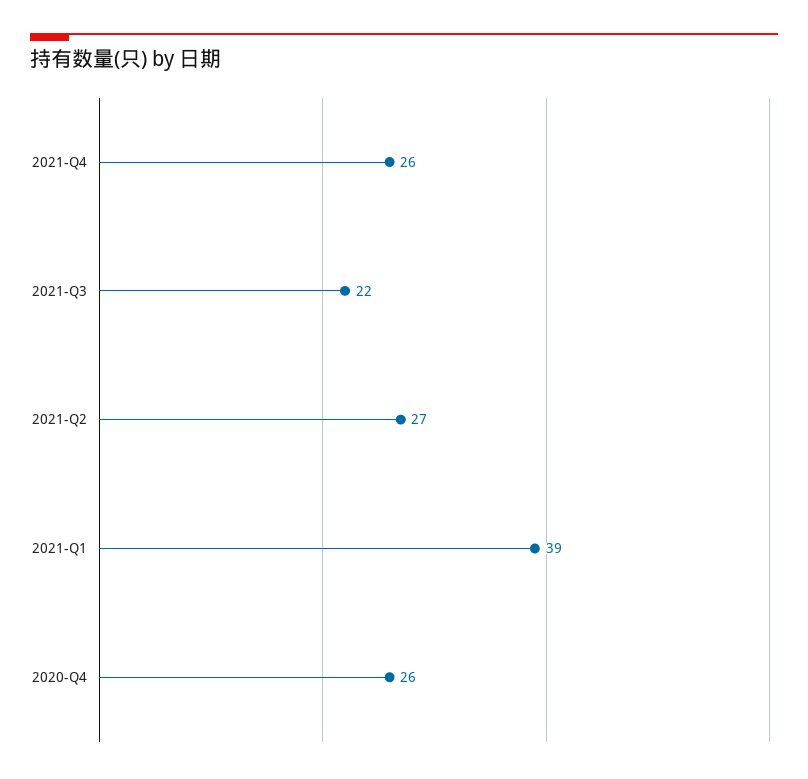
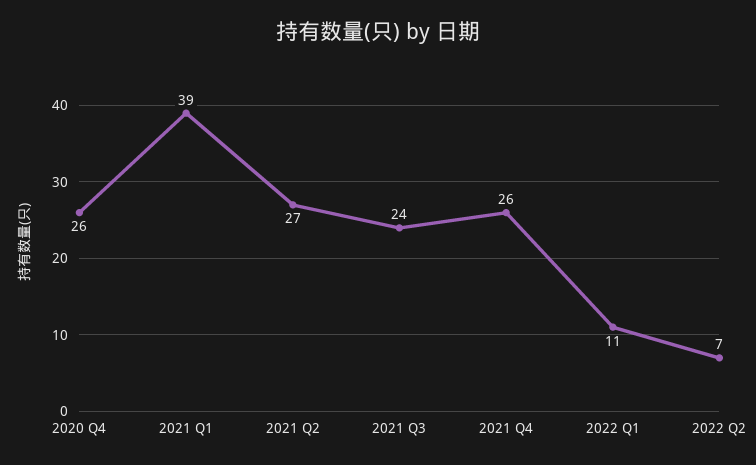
2021-Q3: 22 -> 24
2022 Q1: none -> 11
2022 Q2: none -> 7

